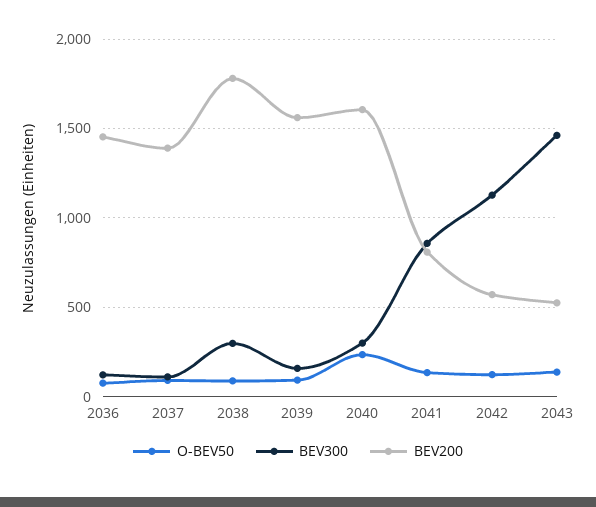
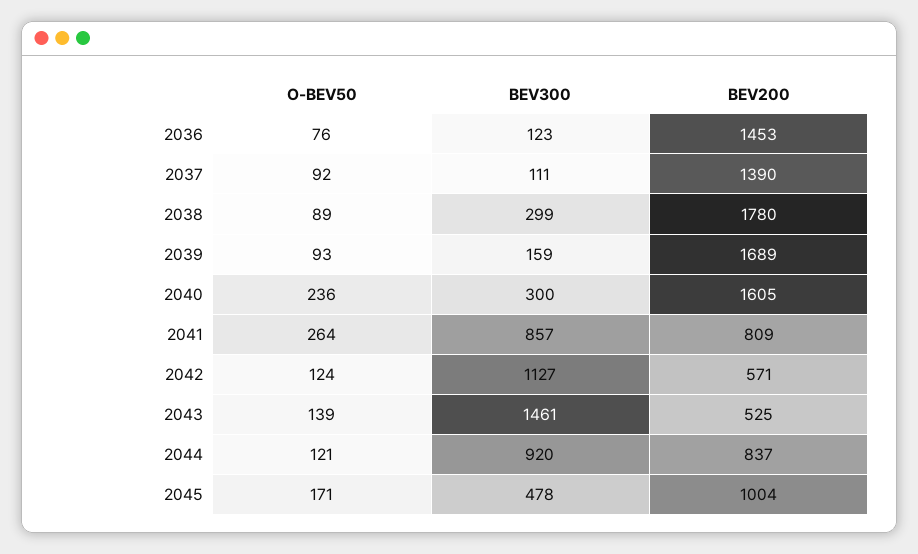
BEV200, 2039: 1550 -> 1689
O-BEV50, 2041: 150 -> 264
O-BEV50, 2044: none -> 121
BEV300, 2044: none -> 920
BEV200, 2044: none -> 837
O-BEV50, 2045: none -> 171
BEV300, 2045: none -> 478
BEV200, 2045: none -> 1004

